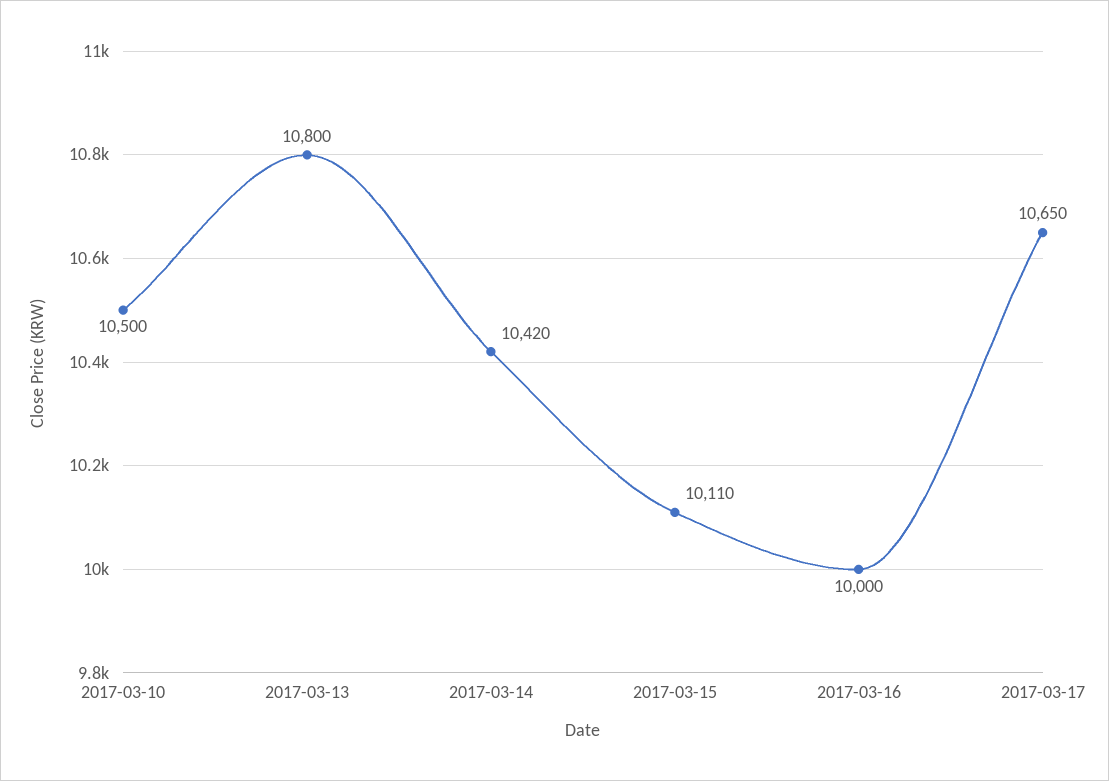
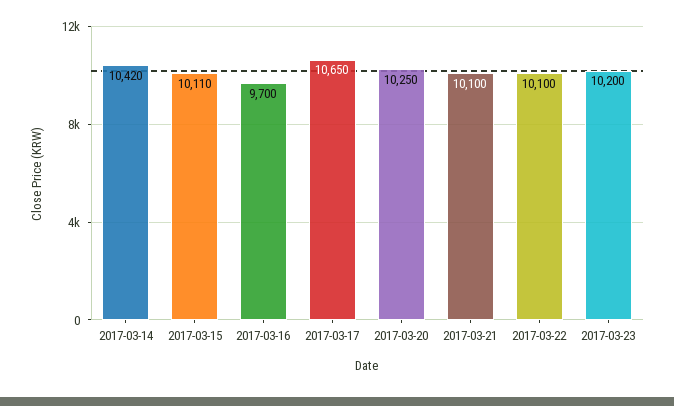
2017-03-10: 10500 -> none
2017-03-13: 10800 -> none
2017-03-16: 10000 -> 9700
2017-03-20: none -> 10250
2017-03-21: none -> 10100
2017-03-22: none -> 10100
2017-03-23: none -> 10200

